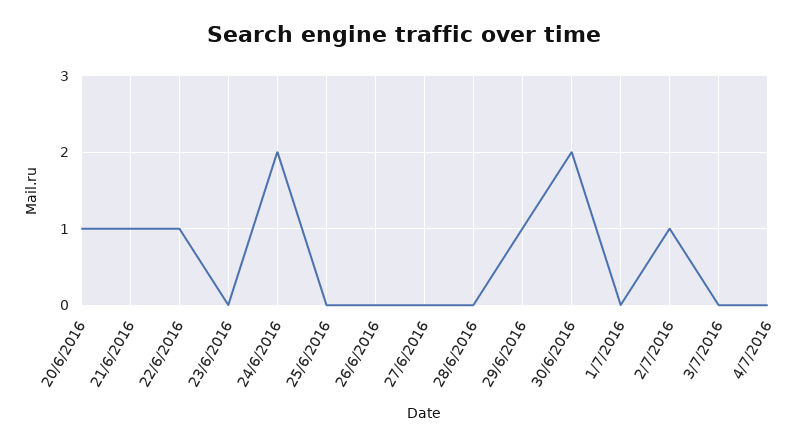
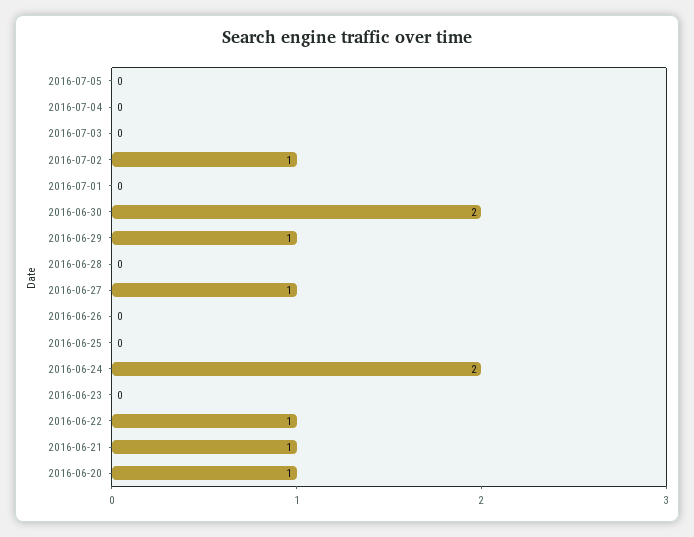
27/6/2016: 0 -> 1
2016-07-05: none -> 0

